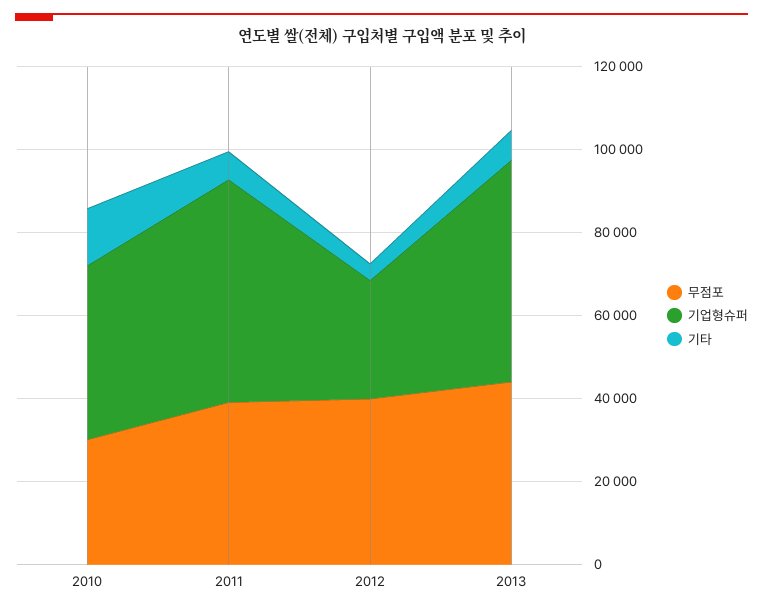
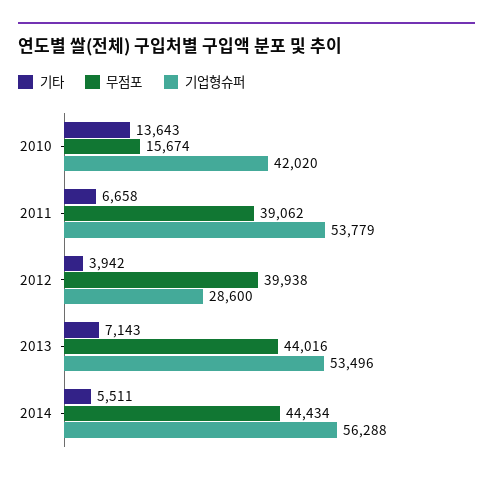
무점포, 2010: 30000 -> 15674
기타, 2014: none -> 5511
무점포, 2014: none -> 44434
기업형슈퍼, 2014: none -> 56288

